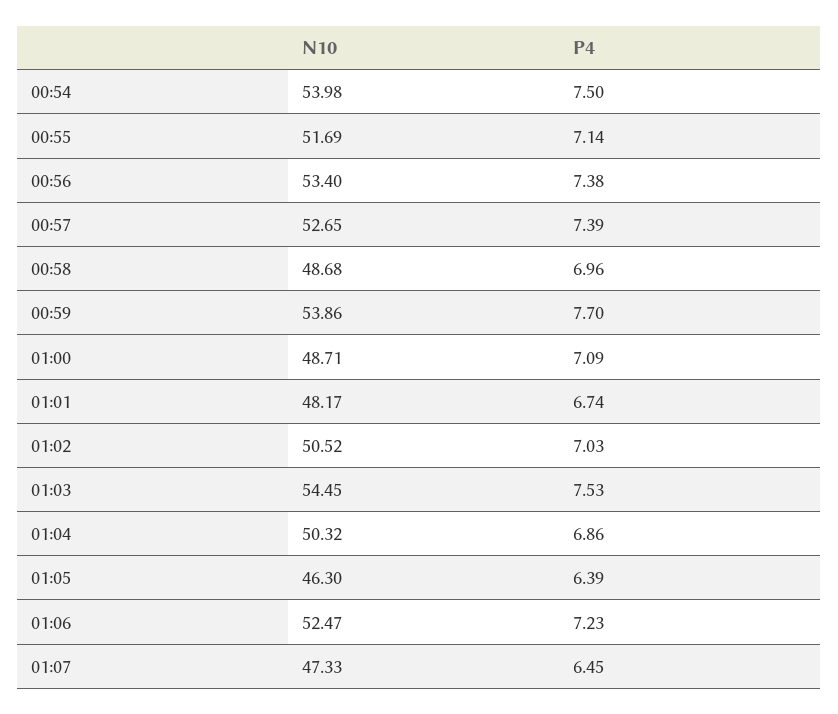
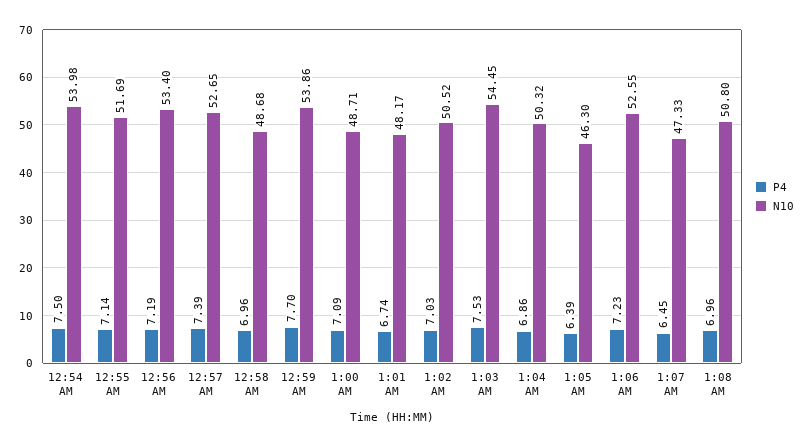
P4, 00:56: 7.38 -> 7.19
N10, 01:06: 52.47 -> 52.55
P4, 1:08 AM: none -> 6.96
N10, 1:08 AM: none -> 50.8

